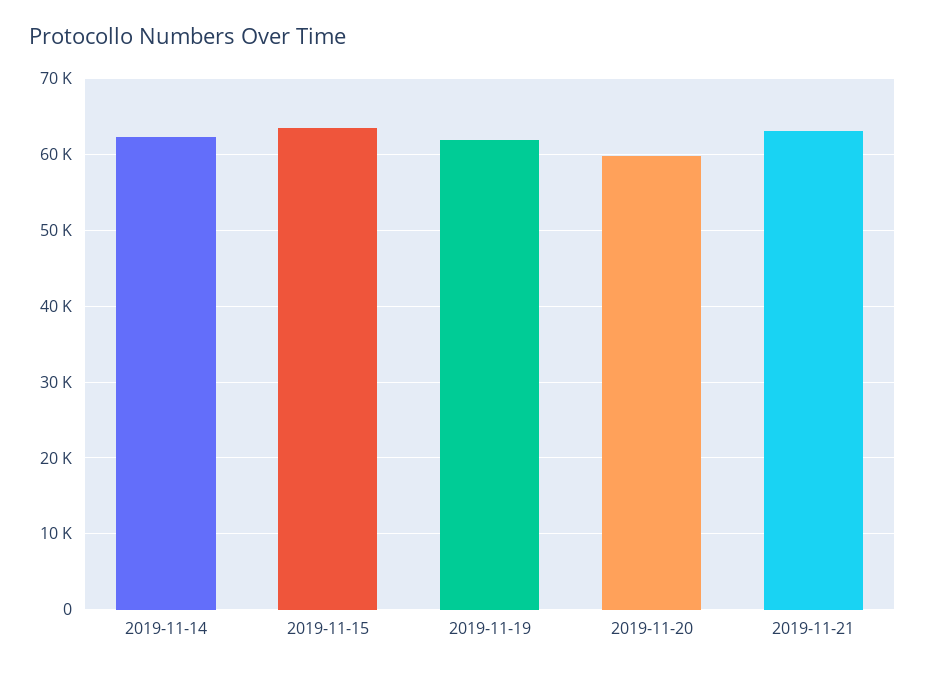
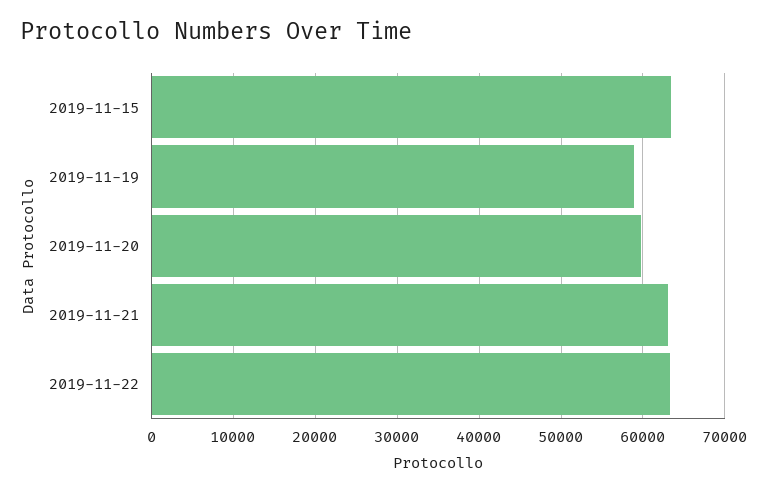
2019-11-14: 62000 -> none
2019-11-19: 62000 -> 59000
2019-11-22: none -> 63000

